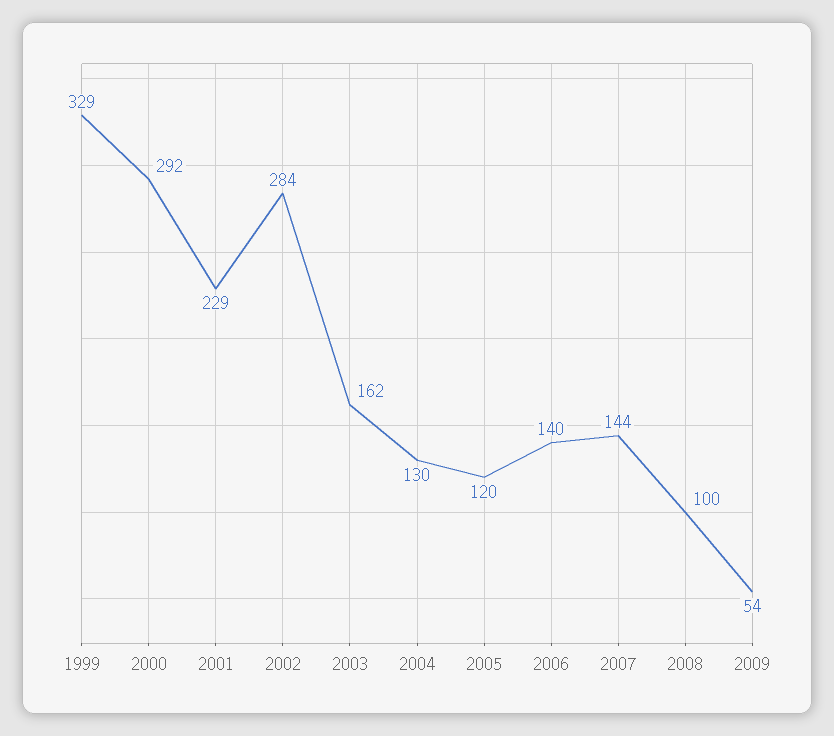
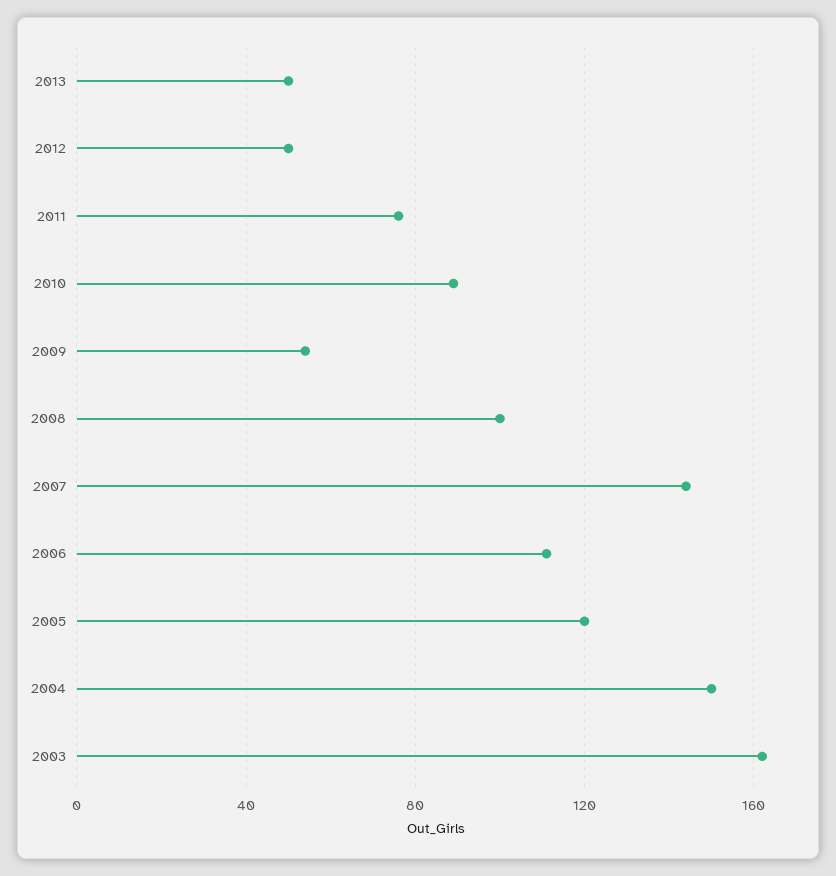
1999: 329 -> none
2000: 292 -> none
2001: 229 -> none
2002: 284 -> none
2004: 130 -> 150
2006: 140 -> 110
2013: none -> 50
2012: none -> 50
2011: none -> 75
2010: none -> 90

